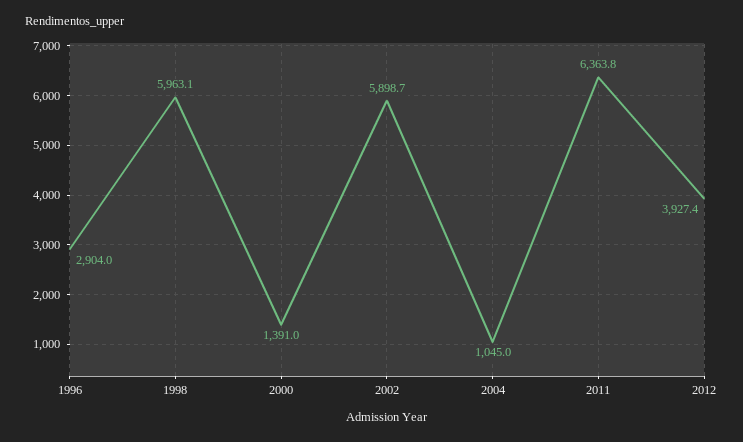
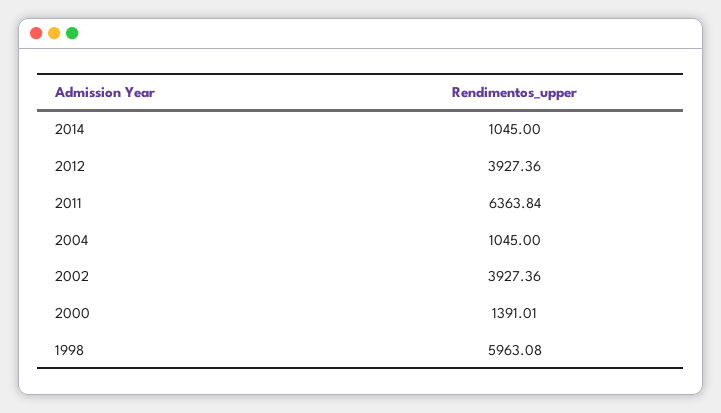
1996: 2904 -> none
2002: 5898.7 -> 3927.36
2014: none -> 1045

